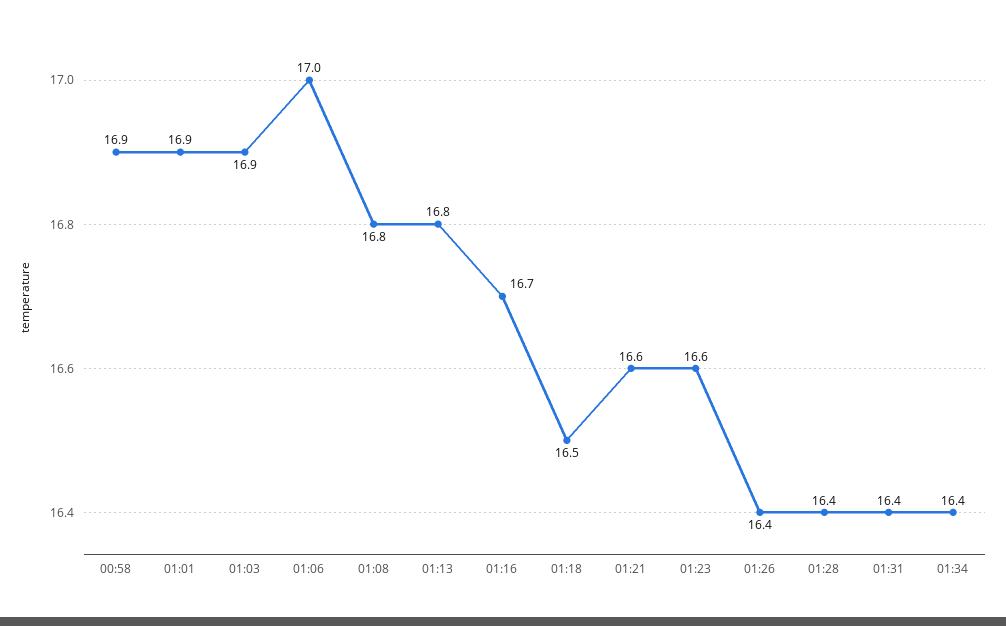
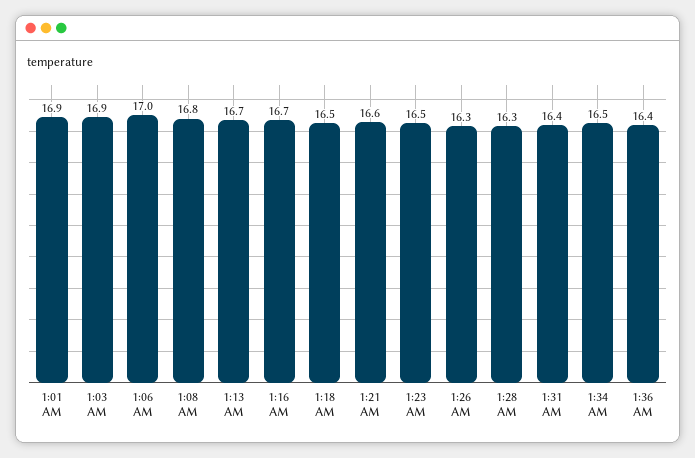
00:58: 16.9 -> none
01:13: 16.8 -> 16.7
01:23: 16.6 -> 16.5
01:26: 16.4 -> 16.3
01:28: 16.4 -> 16.3
01:34: 16.4 -> 16.5
1:36 AM: none -> 16.4

